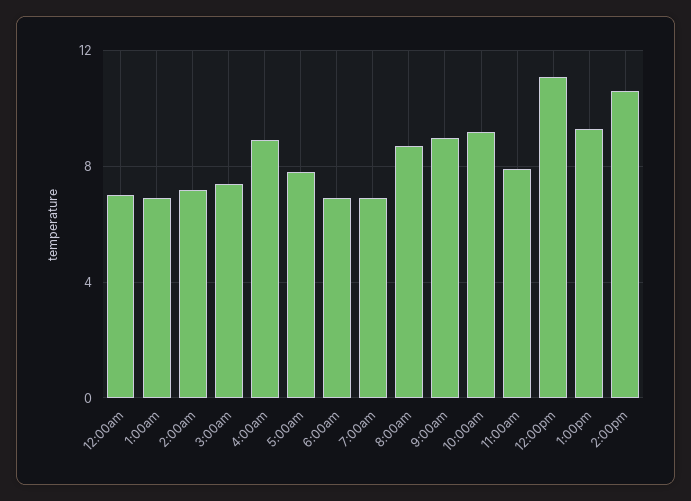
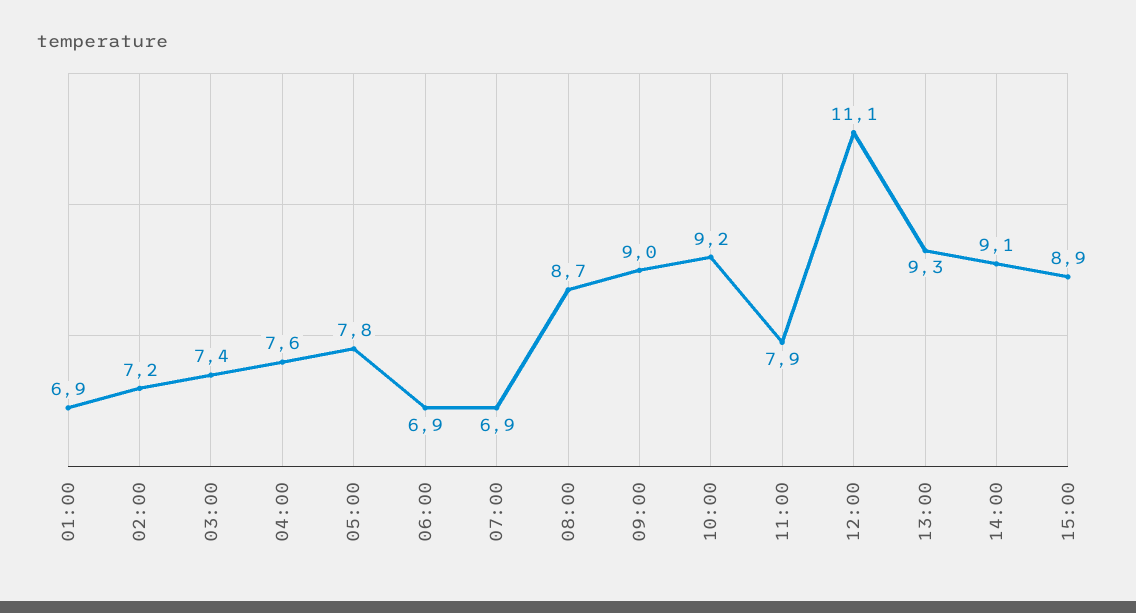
12:00am: 7 -> none
4:00am: 9 -> 7.6
2:00pm: 10.5 -> 9.1
15:00: none -> 8.9

